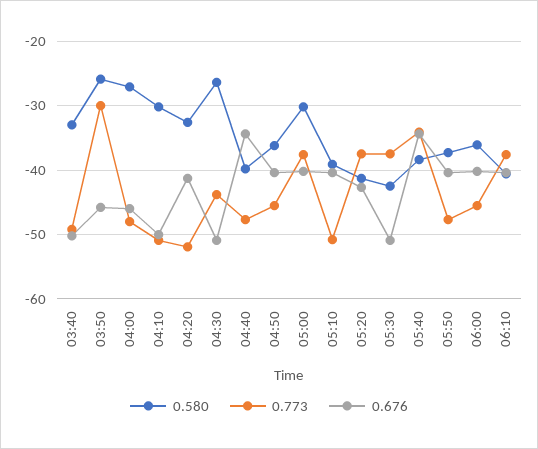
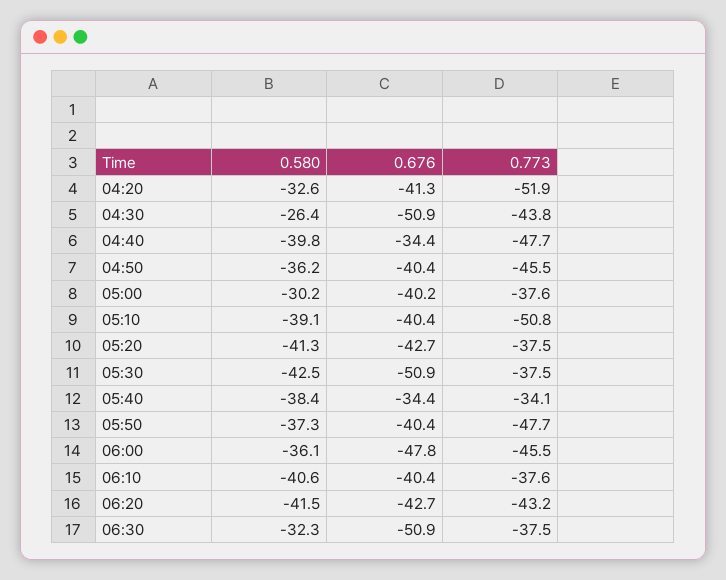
0.580, 03:40: -33 -> none
0.773, 03:40: -49 -> none
0.676, 03:40: -50 -> none
0.580, 03:50: -26 -> none
0.773, 03:50: -30 -> none
0.676, 03:50: -46 -> none
0.580, 04:00: -27 -> none
0.773, 04:00: -48 -> none
0.676, 04:00: -46 -> none
0.580, 04:10: -30 -> none
0.773, 04:10: -51 -> none
0.676, 04:10: -50 -> none
0.676, 06:00: -40 -> -47.8
0.580, 06:20: none -> -41.5
0.676, 06:20: none -> -42.7
0.773, 06:20: none -> -43.2
0.580, 06:30: none -> -32.3
0.676, 06:30: none -> -50.9
0.773, 06:30: none -> -37.5

